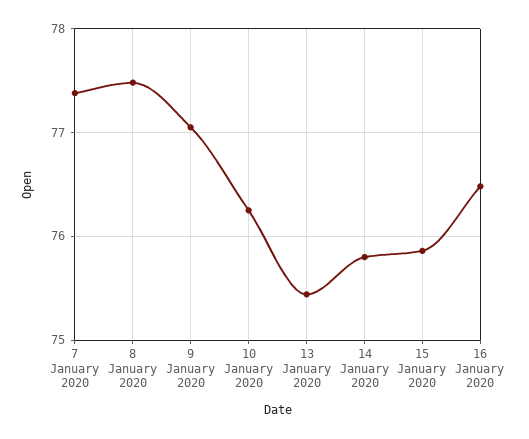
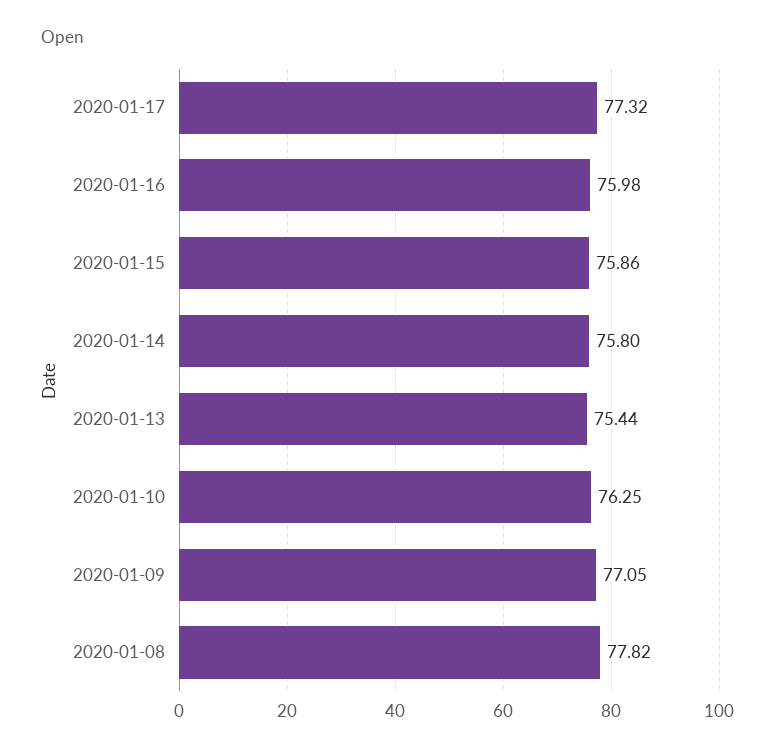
7 January 2020: 77.4 -> none
8 January 2020: 77.5 -> 77.82
16 January 2020: 76.5 -> 75.98
2020-01-17: none -> 77.32

